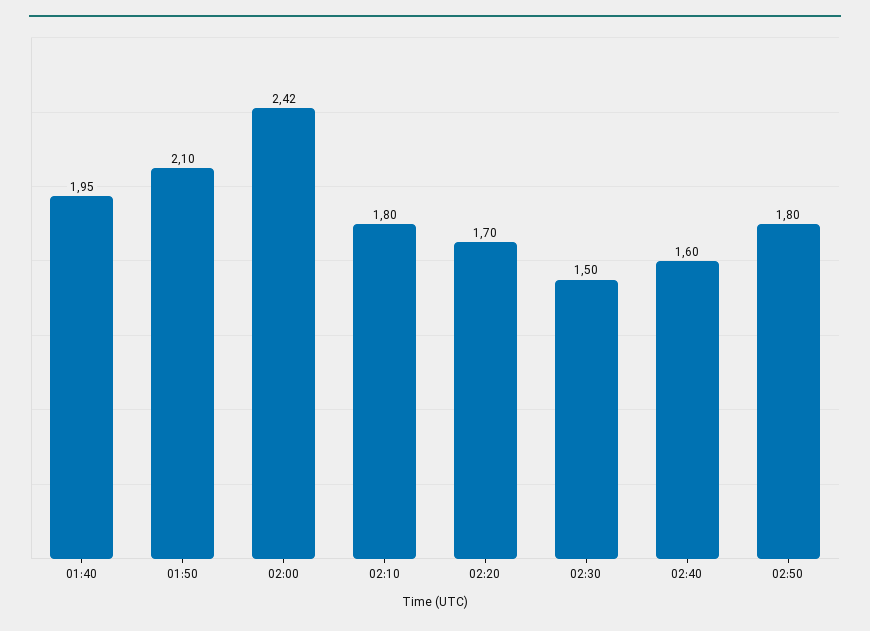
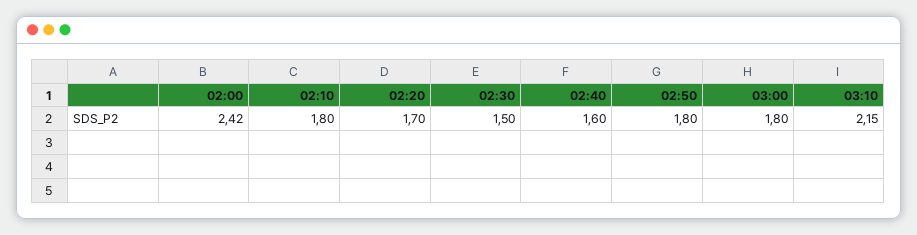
01:40: 1.95 -> none
01:50: 2.1 -> none
03:00: none -> 1.8
03:10: none -> 2.15

